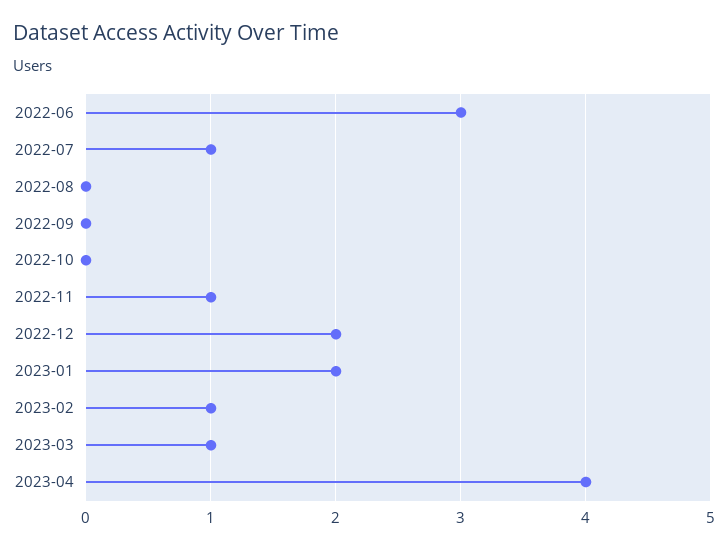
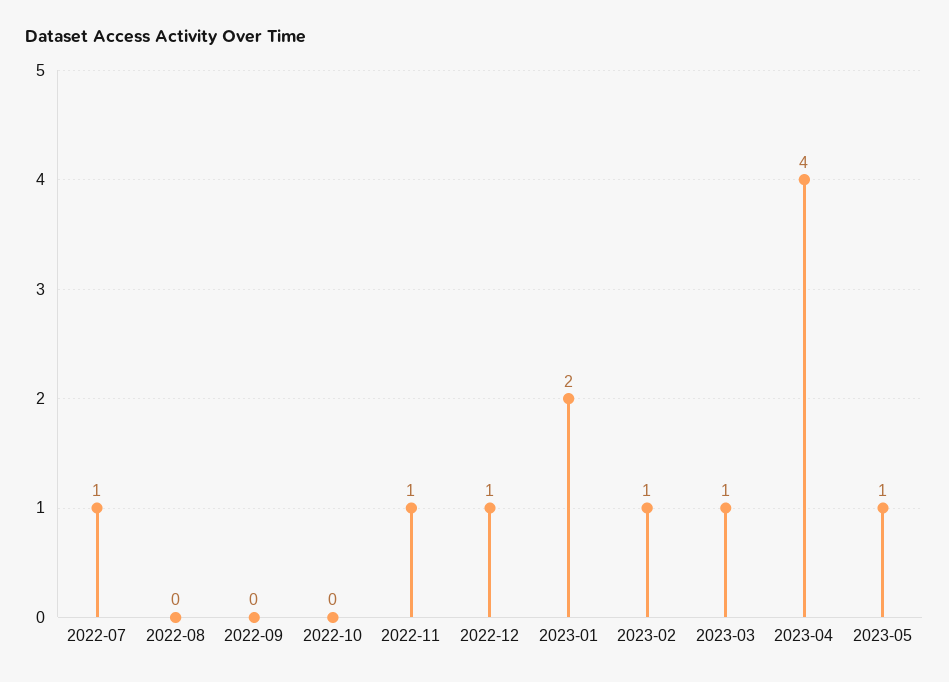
2022-06: 3 -> none
2022-12: 2 -> 1
2023-05: none -> 1

